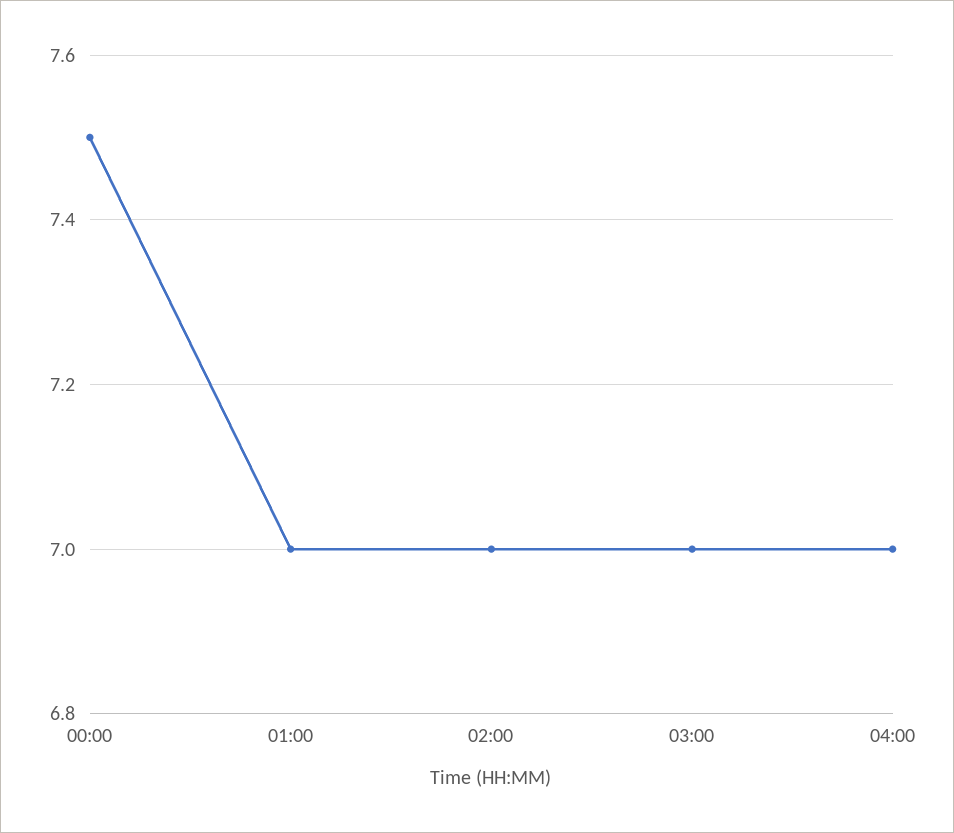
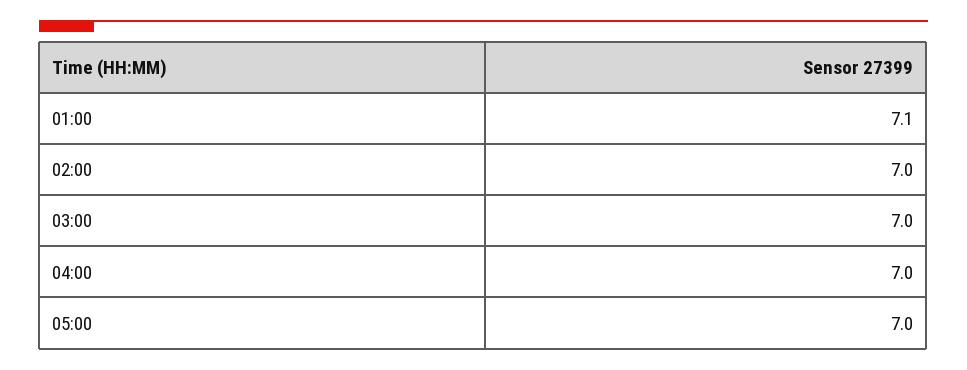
00:00: 7.5 -> none
01:00: 7 -> 7.1
05:00: none -> 7

